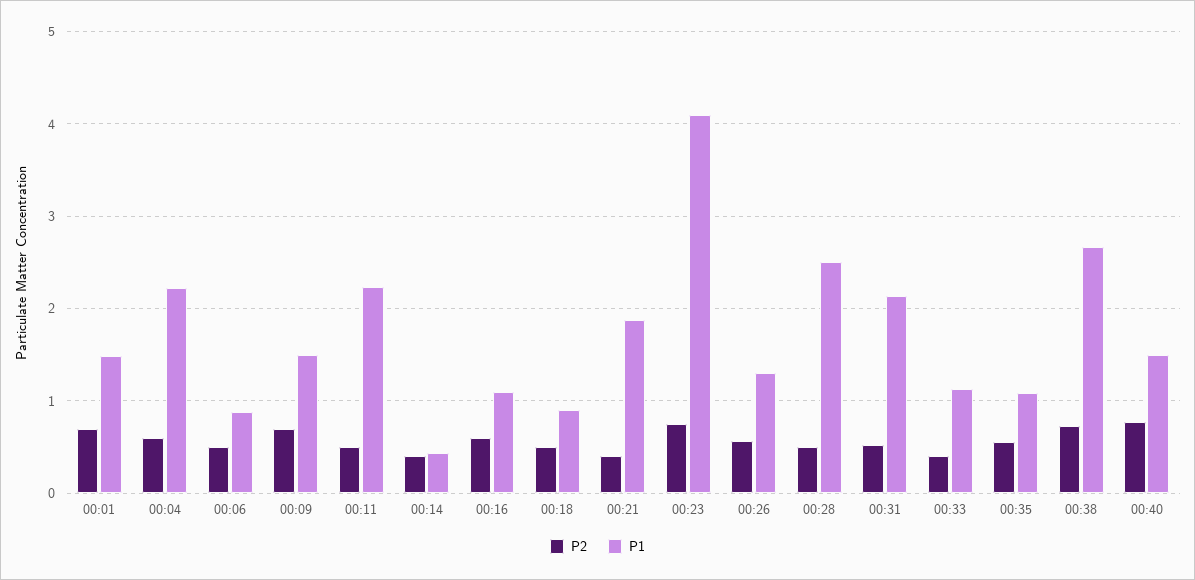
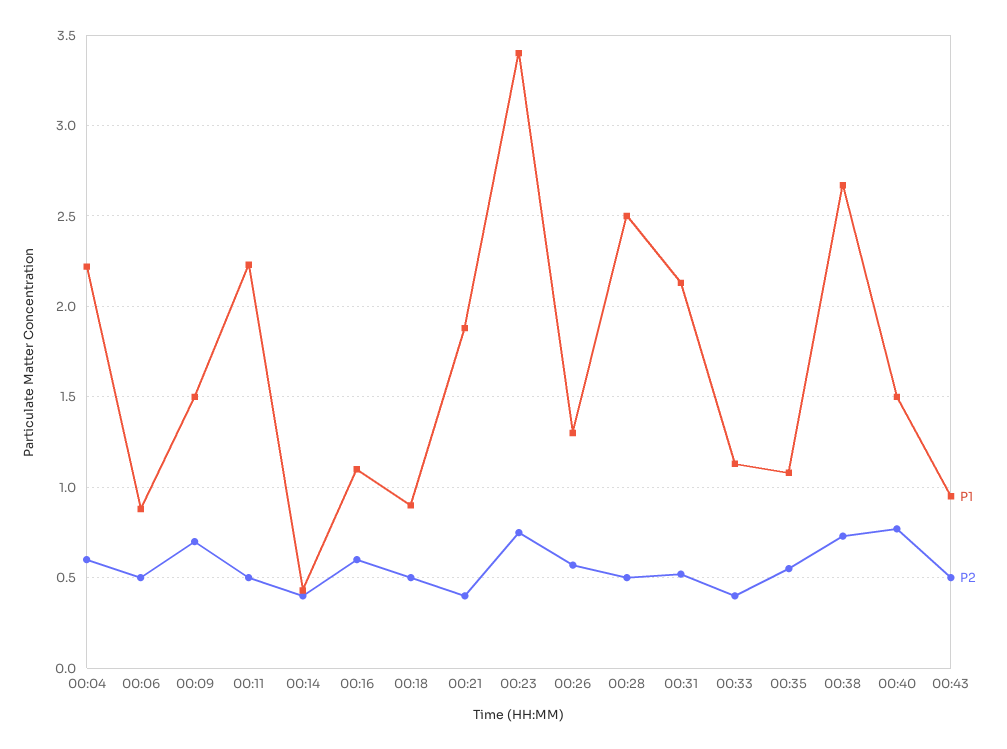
P2, 00:01: 0.7 -> none
P1, 00:01: 1.5 -> none
P1, 00:23: 4.1 -> 3.4
P1, 00:43: none -> 0.95
P2, 00:43: none -> 0.5

